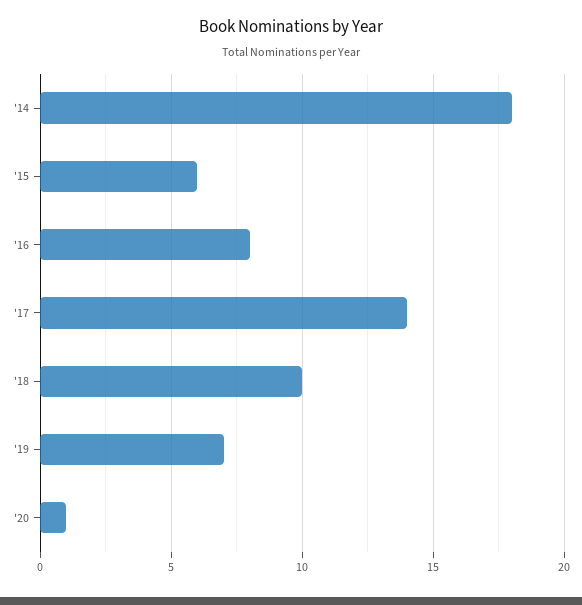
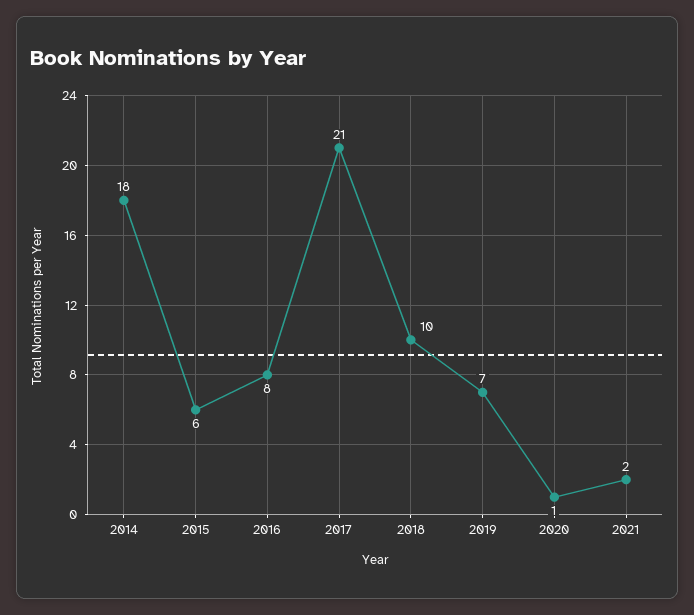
'17: 14 -> 21
2021: none -> 2

